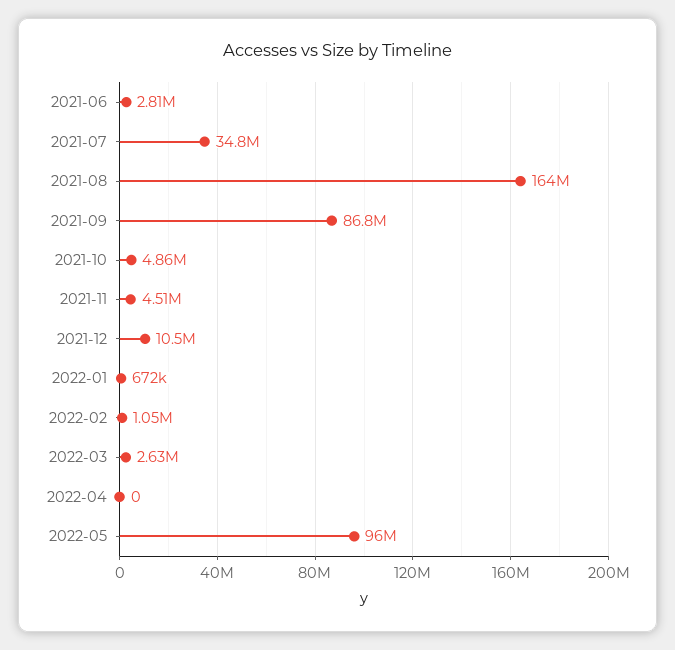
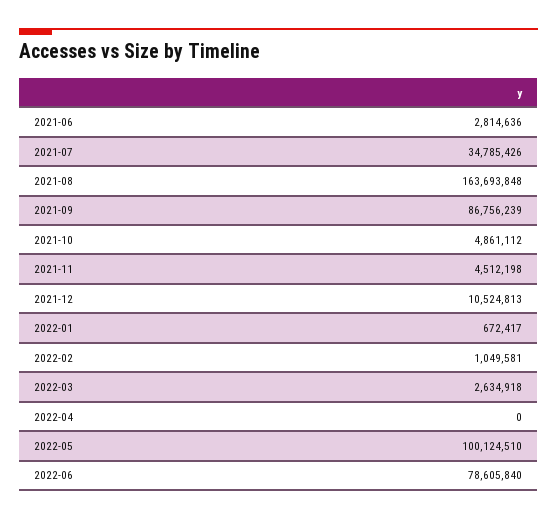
2022-05: 96000000 -> 100124510
2022-06: none -> 78605840

